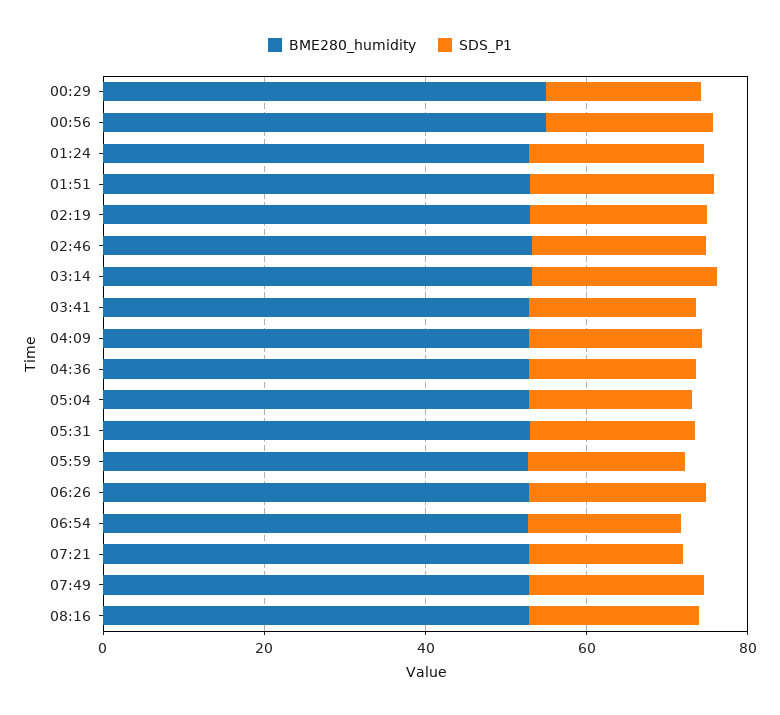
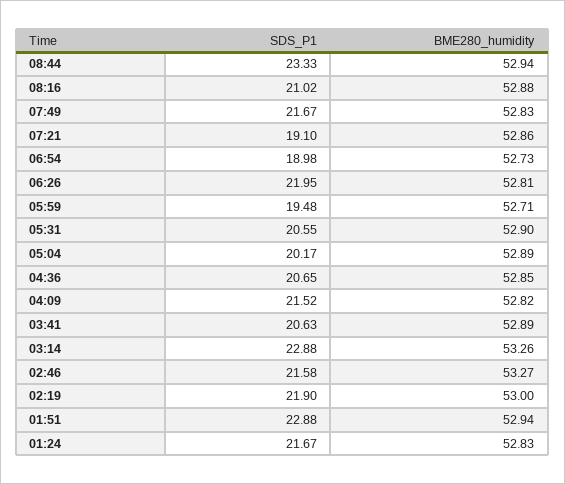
BME280_humidity, 00:29: 55 -> none
SDS_P1, 00:29: 20 -> none
BME280_humidity, 00:56: 55 -> none
SDS_P1, 00:56: 20 -> none
SDS_P1, 08:44: none -> 23.33
BME280_humidity, 08:44: none -> 52.94

